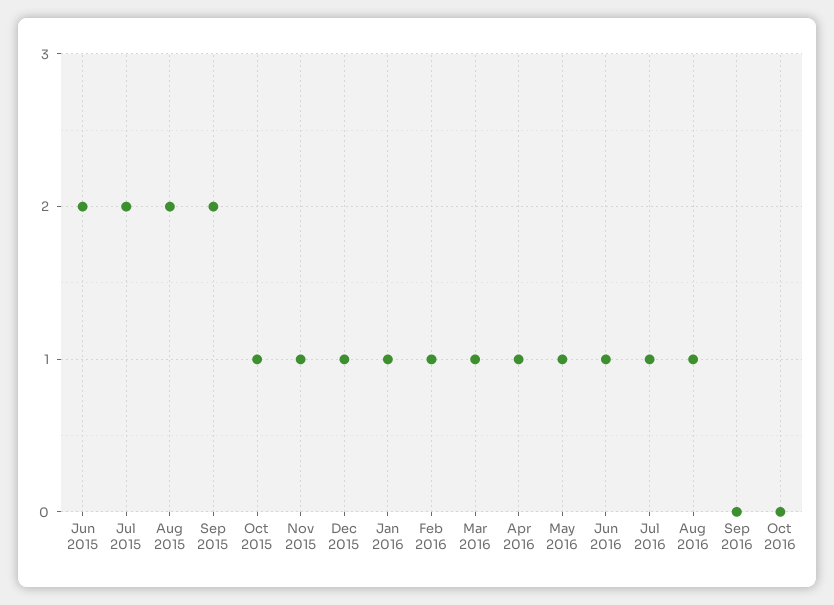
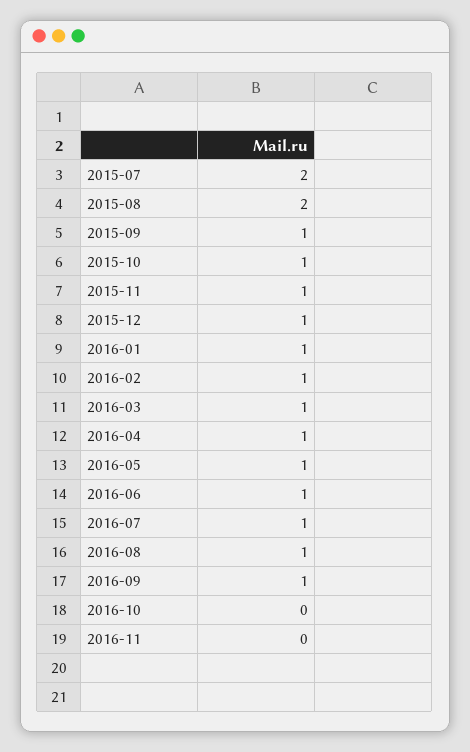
Jun 2015: 2 -> none
Sep 2015: 2 -> 1
Sep 2016: 0 -> 1
2016-11: none -> 0

